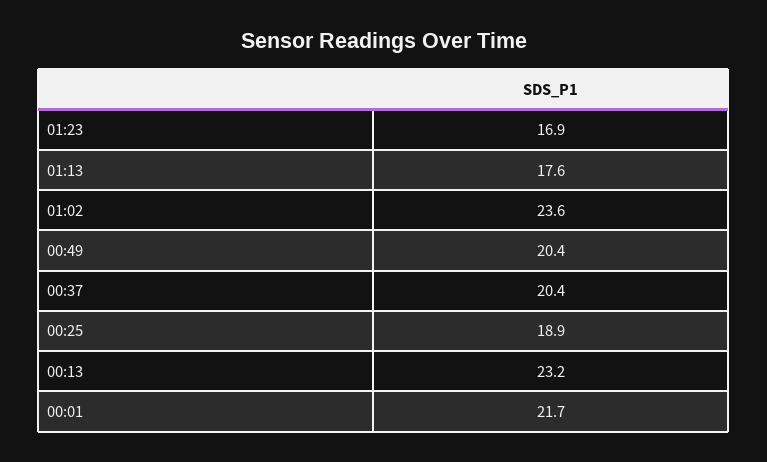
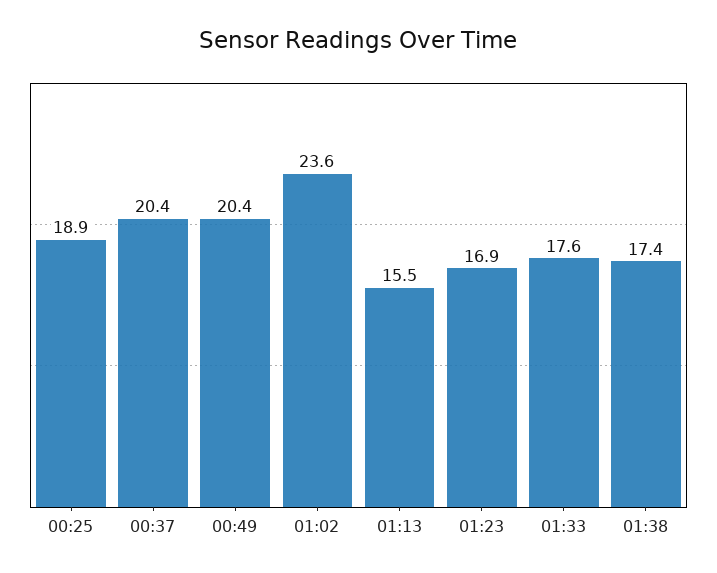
01:13: 17.6 -> 15.5
00:13: 23.2 -> none
00:01: 21.7 -> none
01:33: none -> 17.6
01:38: none -> 17.4

